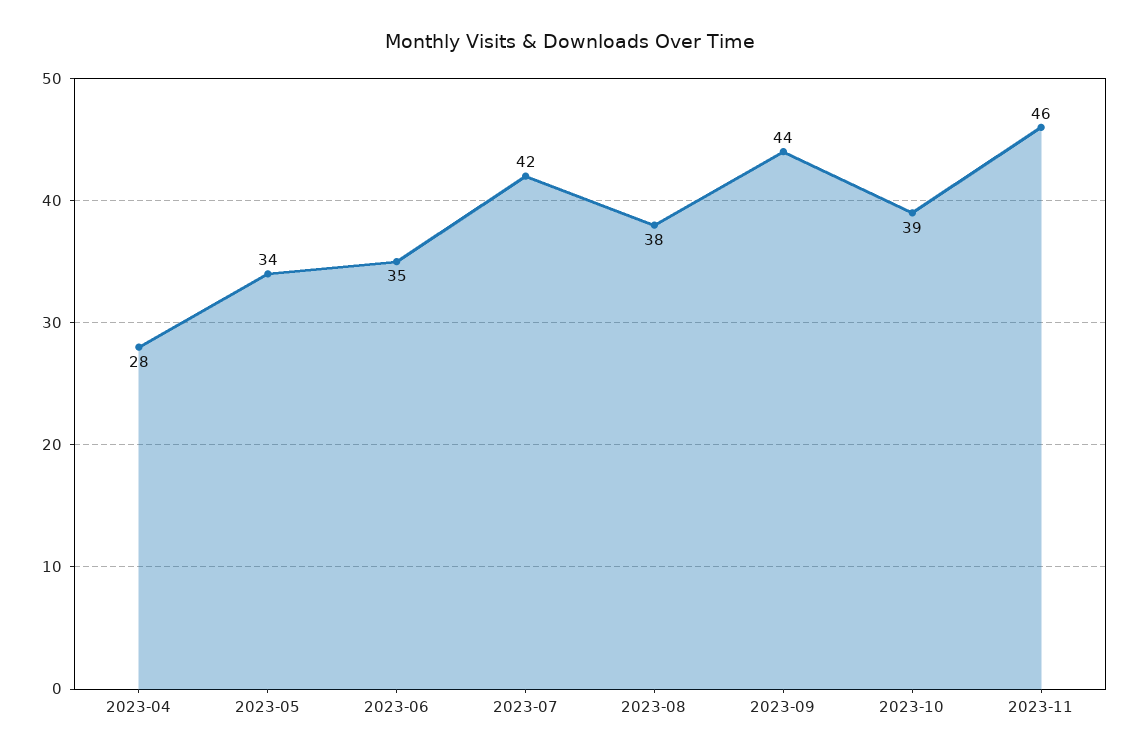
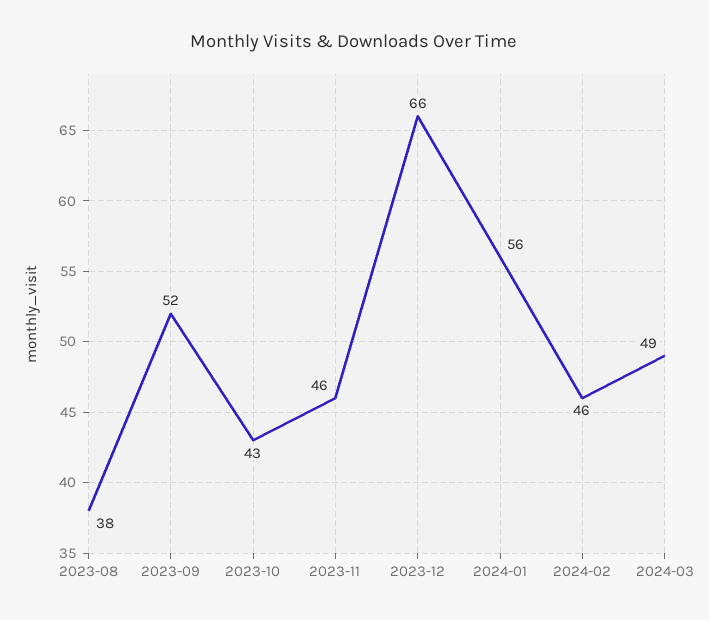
2023-04: 28 -> none
2023-05: 34 -> none
2023-06: 35 -> none
2023-07: 42 -> none
2023-09: 44 -> 52
2023-10: 39 -> 43
2023-12: none -> 66
2024-01: none -> 56
2024-02: none -> 46
2024-03: none -> 49

